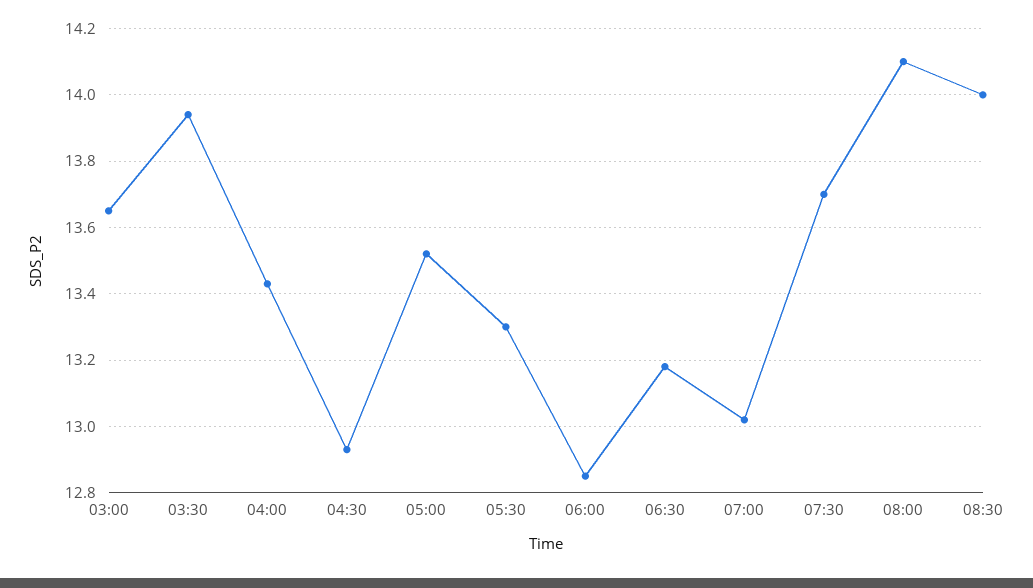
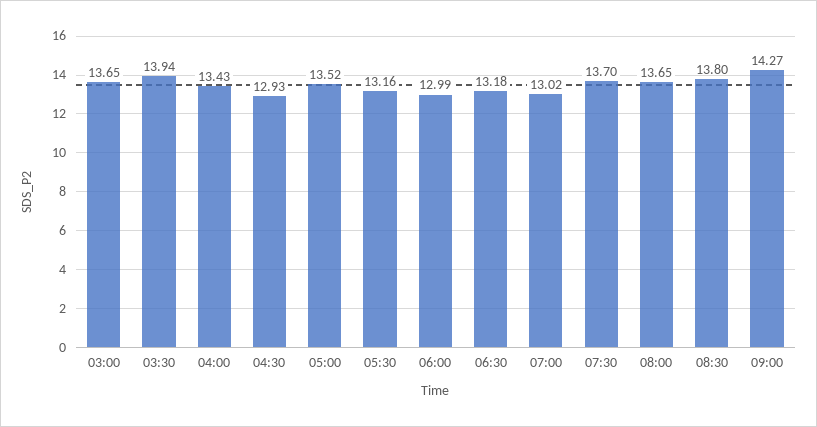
05:30: 13.3 -> 13.16
06:00: 12.85 -> 12.99
08:00: 14.1 -> 13.65
08:30: 14 -> 13.8
09:00: none -> 14.27

